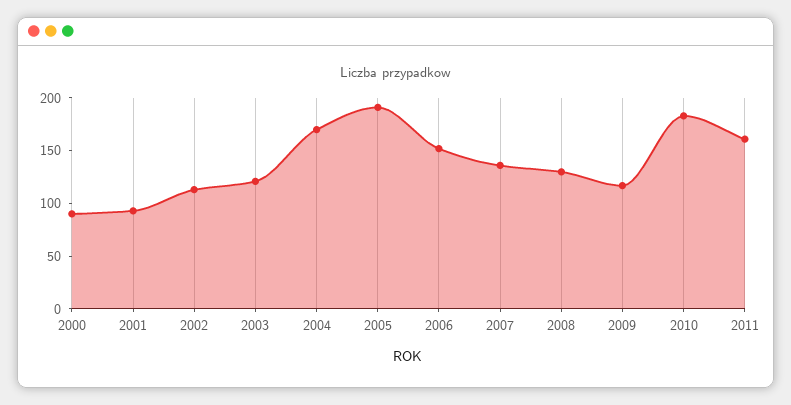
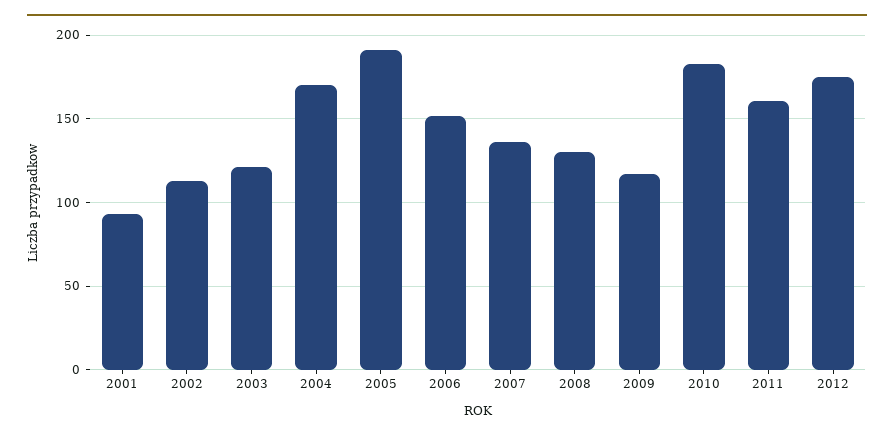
2000: 90 -> none
2012: none -> 175

